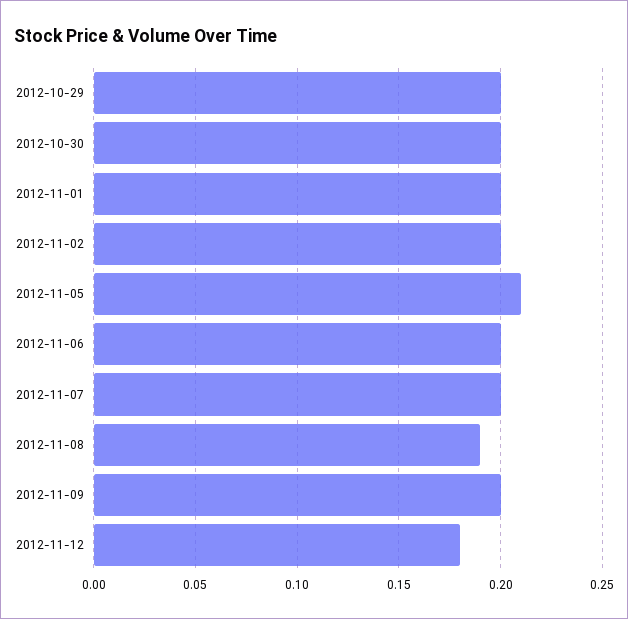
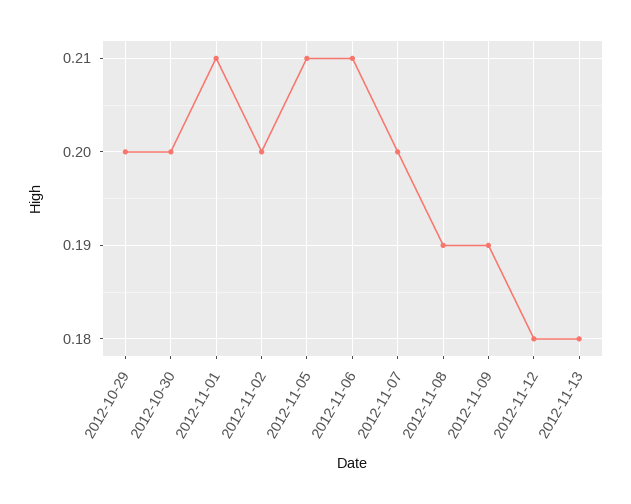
2012-11-01: 0.2 -> 0.21
2012-11-06: 0.2 -> 0.21
2012-11-09: 0.2 -> 0.19
2012-11-13: none -> 0.18

